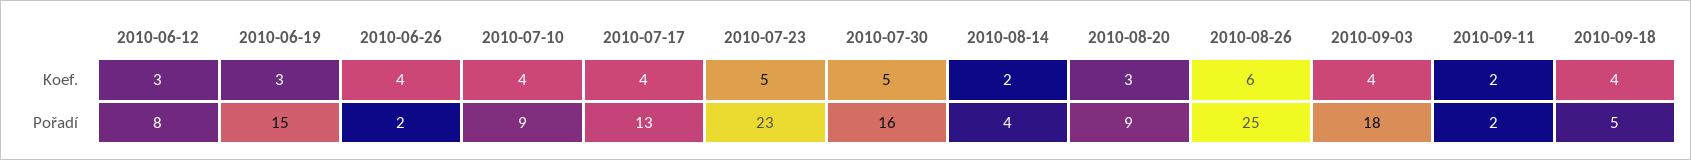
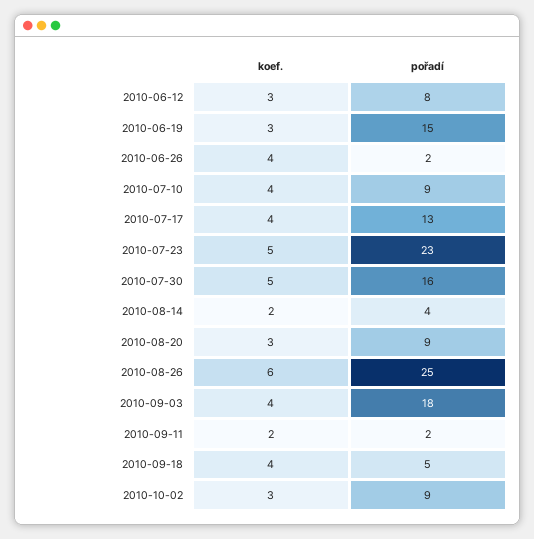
2010-10-02, Koef.: none -> 3
2010-10-02, Pořadí: none -> 9

